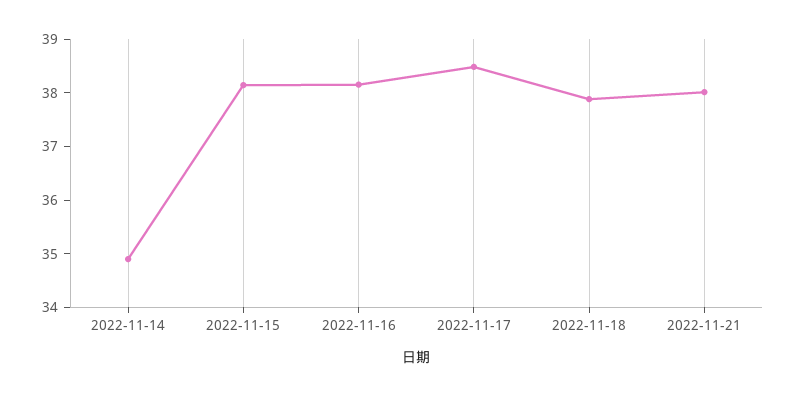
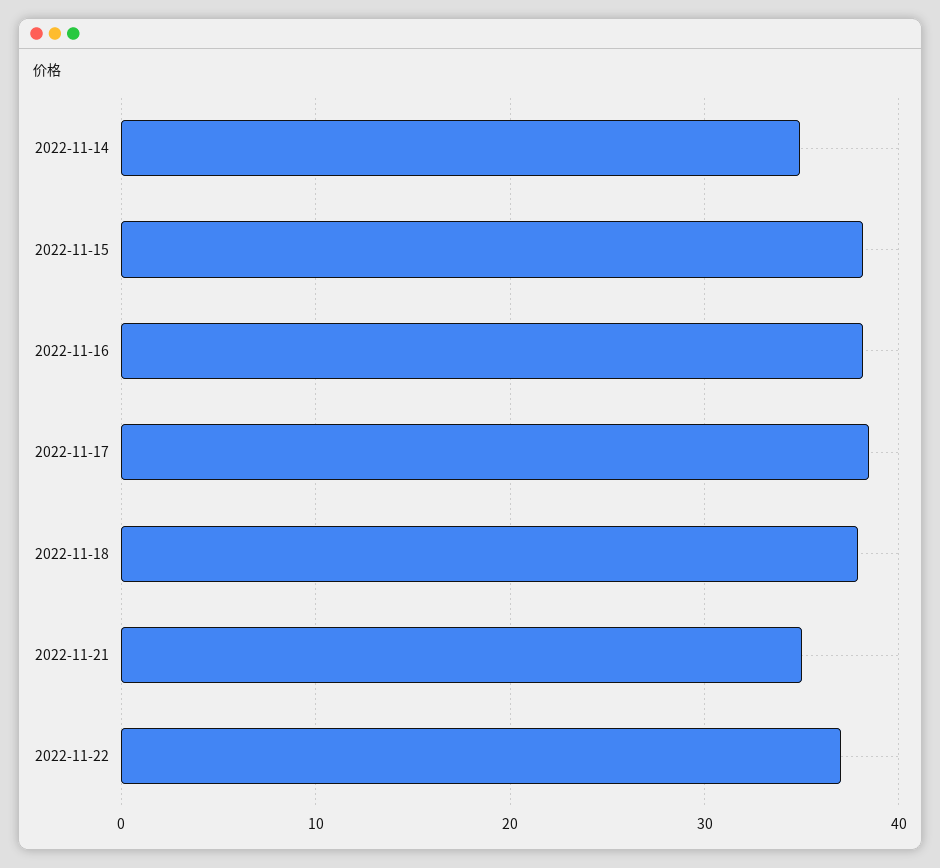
2022-11-21: 38 -> 35
2022-11-22: none -> 37

